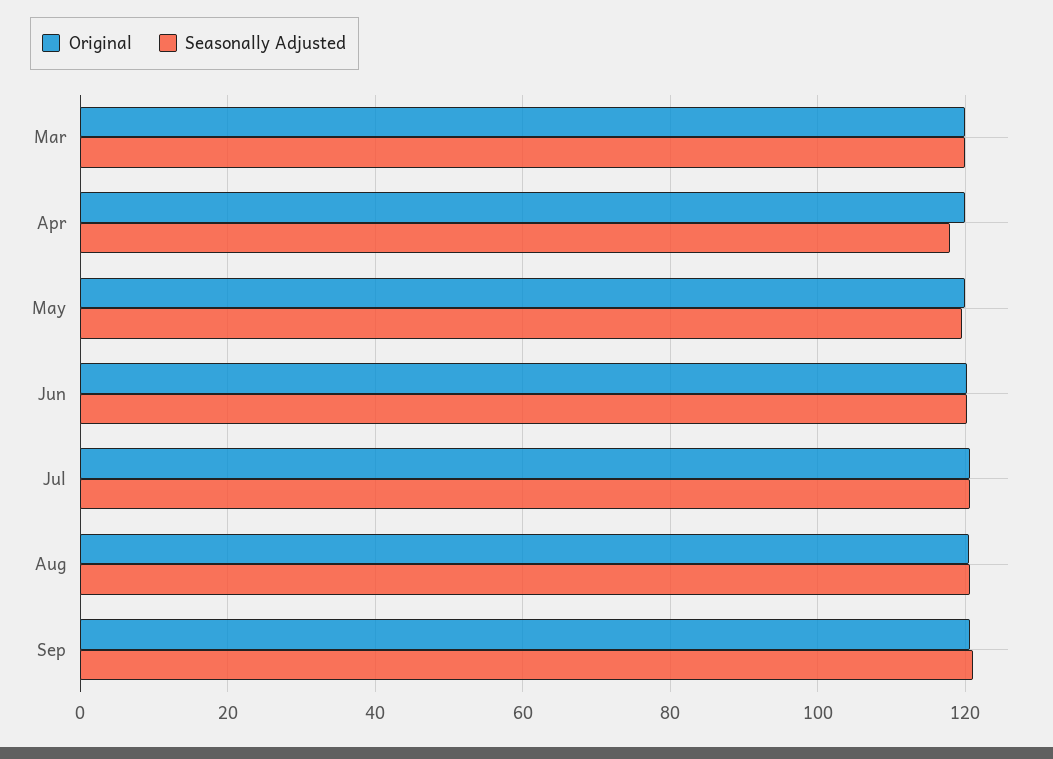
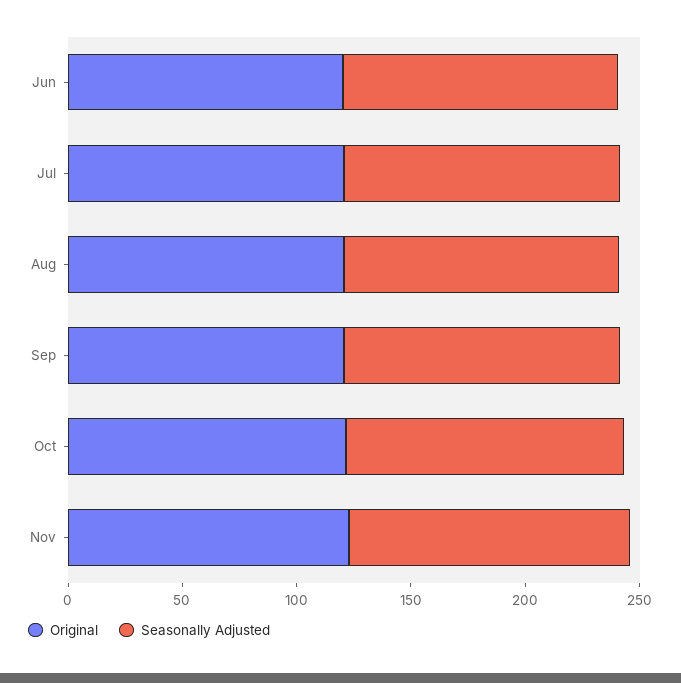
Original, Mar: 120 -> none
Seasonally Adjusted, Mar: 120 -> none
Original, Apr: 120 -> none
Seasonally Adjusted, Apr: 118 -> none
Original, May: 120 -> none
Seasonally Adjusted, May: 120 -> none
Original, Oct: none -> 120
Seasonally Adjusted, Oct: none -> 120
Original, Nov: none -> 120
Seasonally Adjusted, Nov: none -> 120

